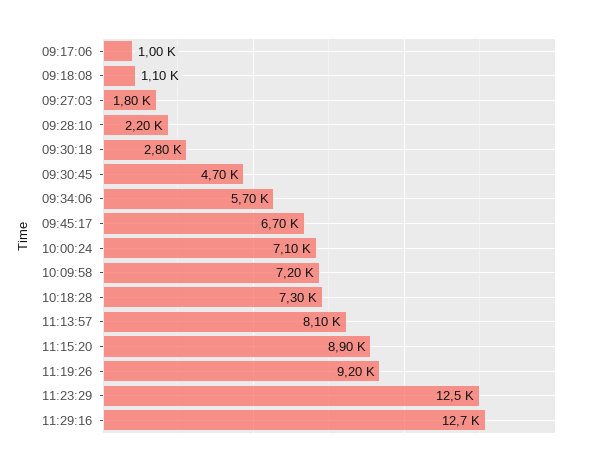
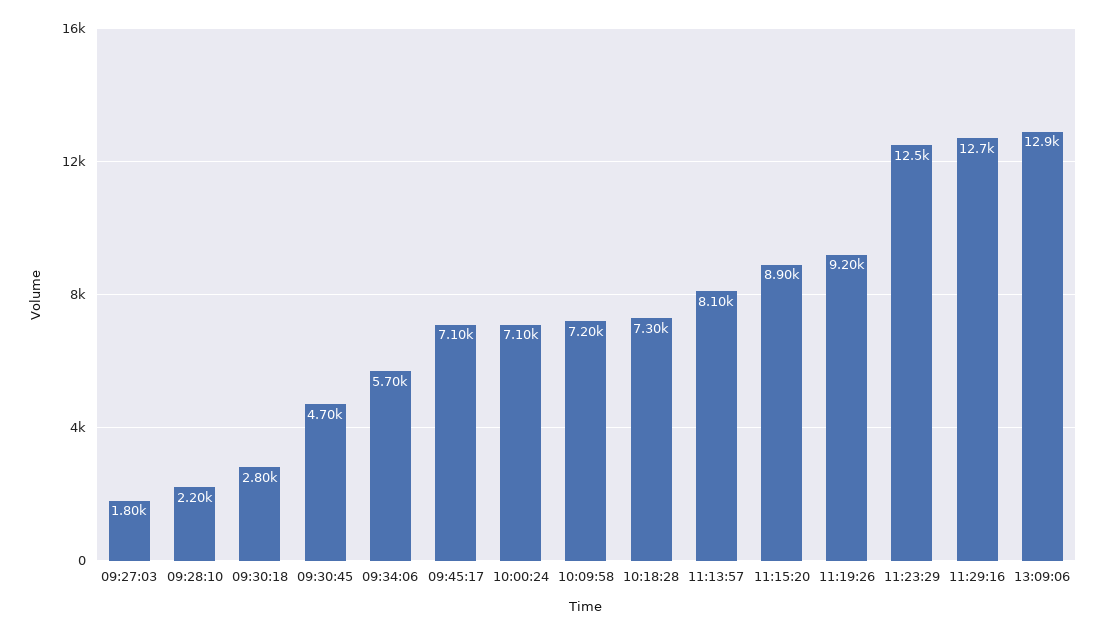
09:17:06: 1000 -> none
09:18:08: 1100 -> none
09:45:17: 6700 -> 7100
13:09:06: none -> 12900

